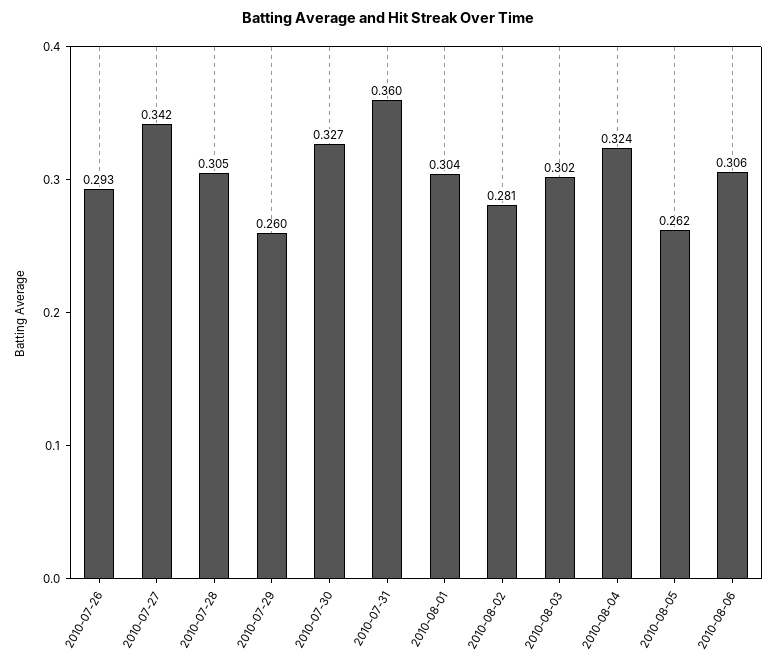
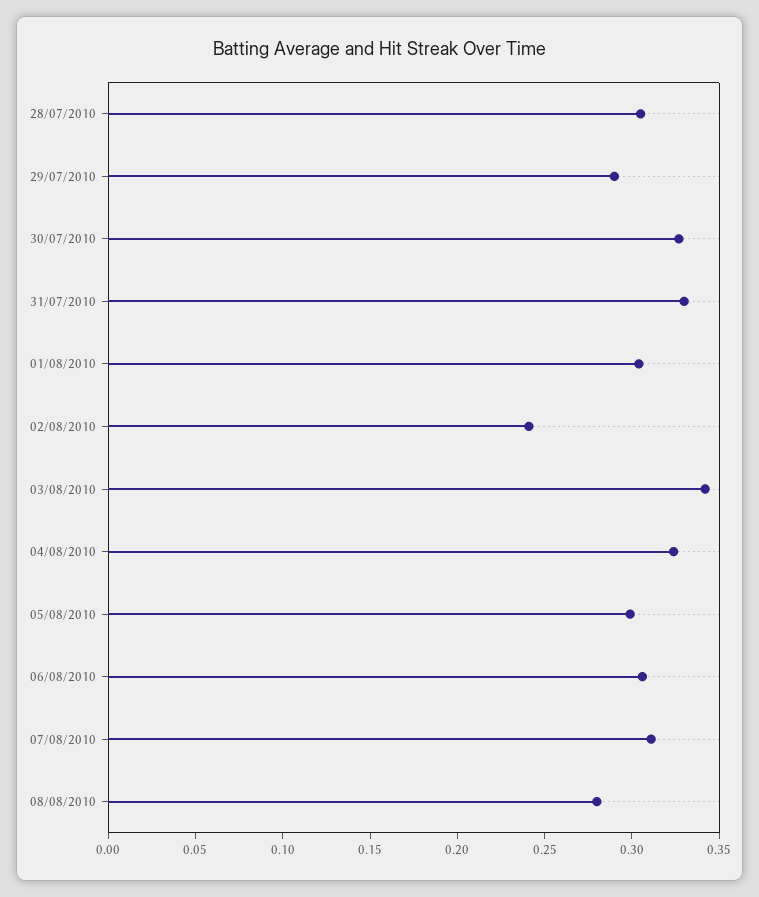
2010-07-26: 0.293 -> none
2010-07-27: 0.342 -> none
2010-07-29: 0.26 -> 0.29
2010-07-31: 0.36 -> 0.33
2010-08-02: 0.281 -> 0.24
2010-08-03: 0.302 -> 0.34
2010-08-05: 0.262 -> 0.3
07/08/2010: none -> 0.31
08/08/2010: none -> 0.28

